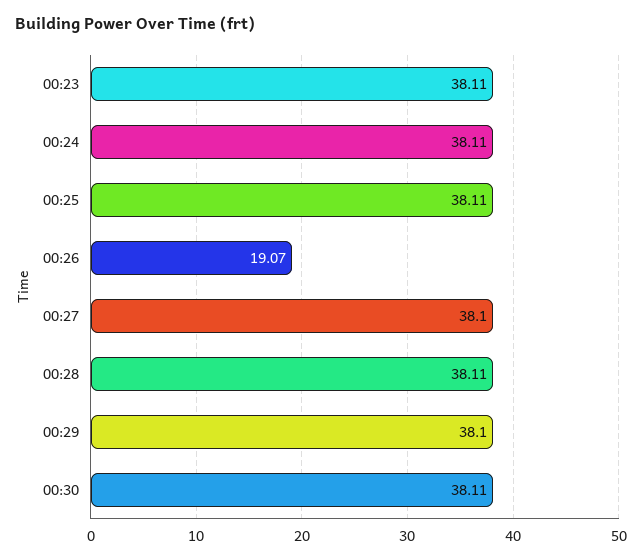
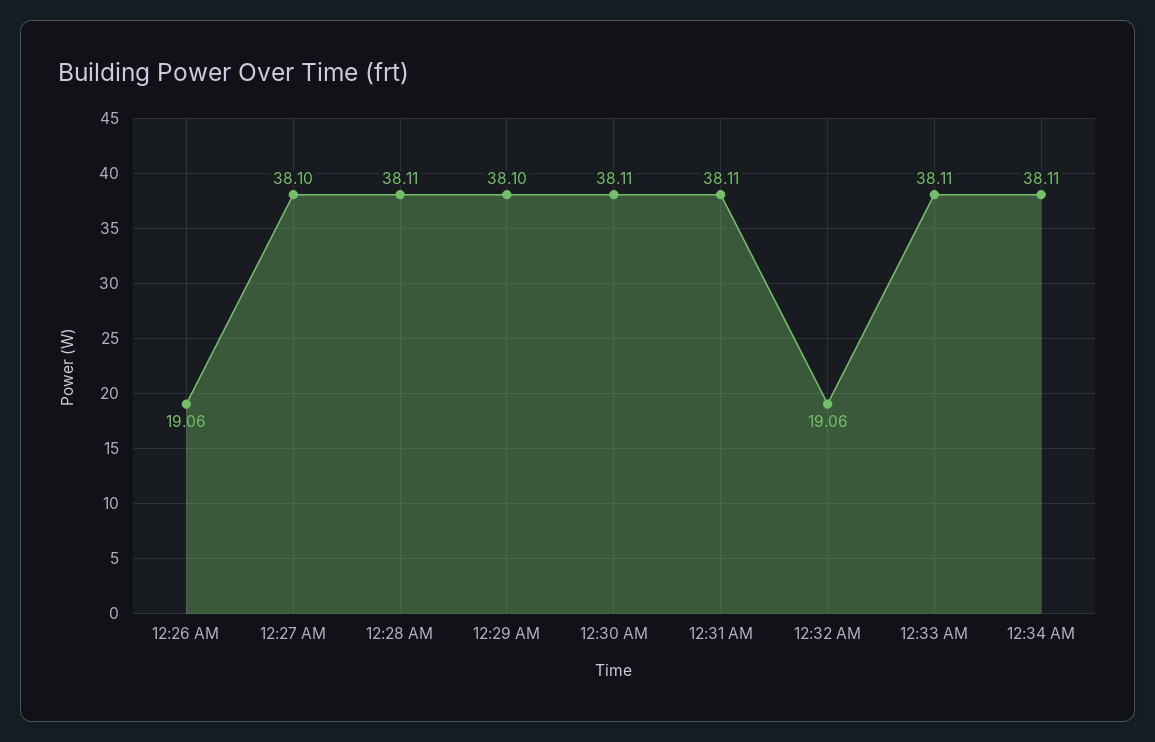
00:23: 38.11 -> none
00:24: 38.11 -> none
00:25: 38.11 -> none
00:26: 19.07 -> 19.06
12:31 AM: none -> 38.11
12:32 AM: none -> 19.06
12:33 AM: none -> 38.11
12:34 AM: none -> 38.11

